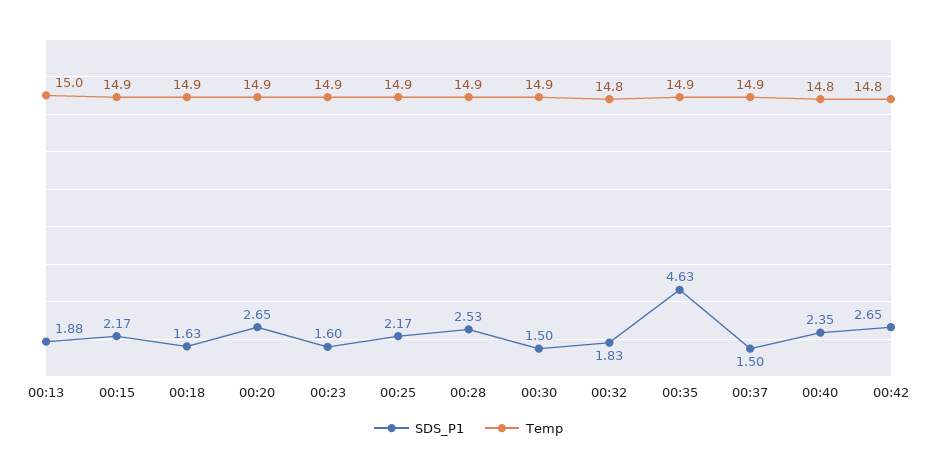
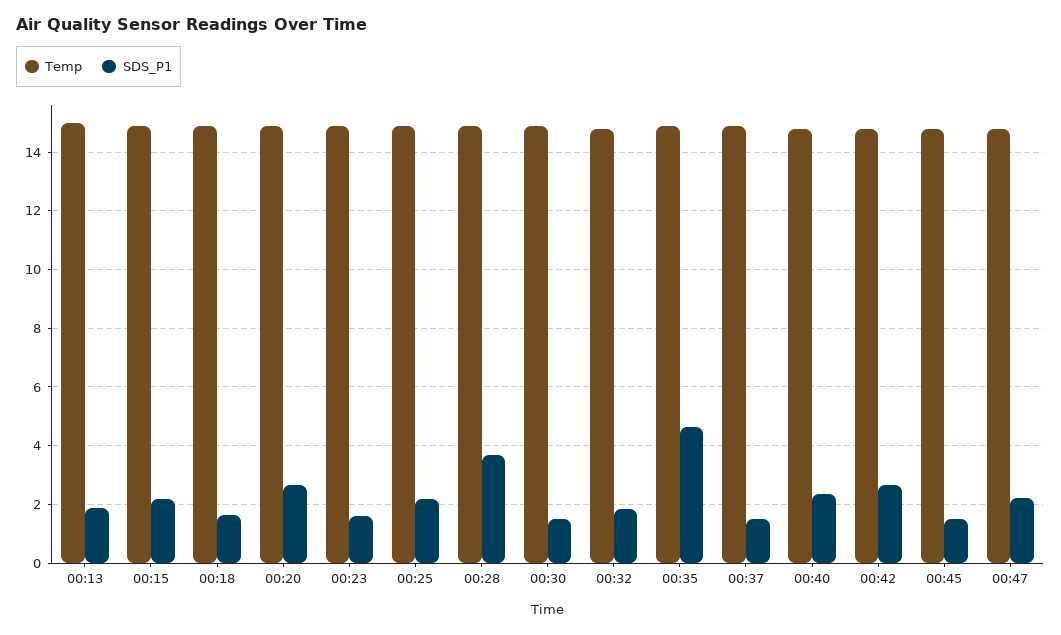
SDS_P1, 00:28: 2.53 -> 3.75
Temp, 00:45: none -> 14.75
SDS_P1, 00:45: none -> 1.5
Temp, 00:47: none -> 14.75
SDS_P1, 00:47: none -> 2.25

